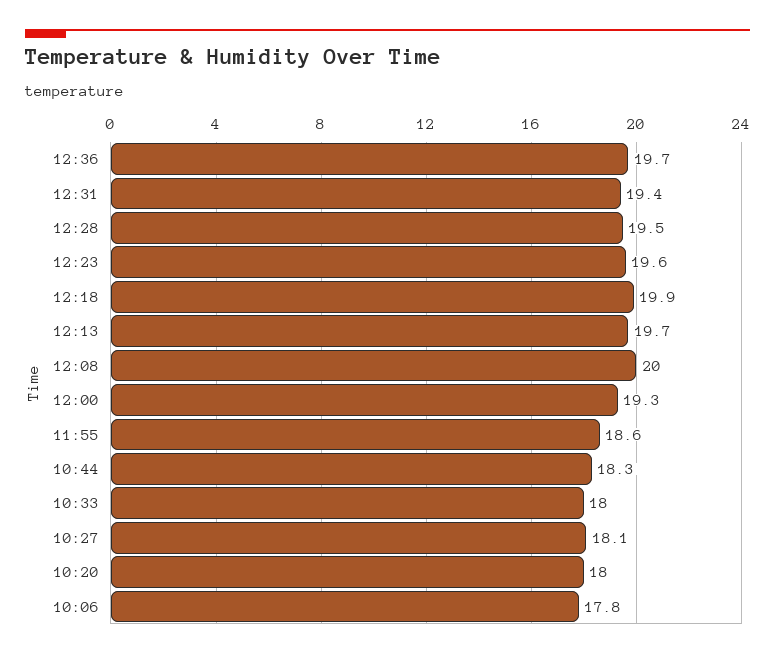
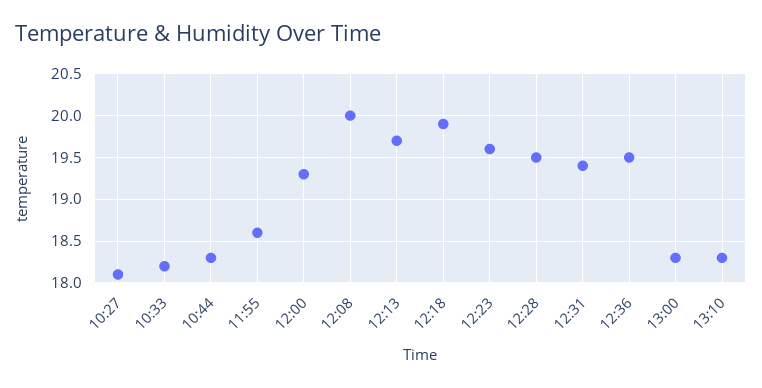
12:36: 19.7 -> 19.5
10:33: 18 -> 18.2
10:20: 18 -> none
10:06: 17.8 -> none
13:00: none -> 18.3
13:10: none -> 18.3

